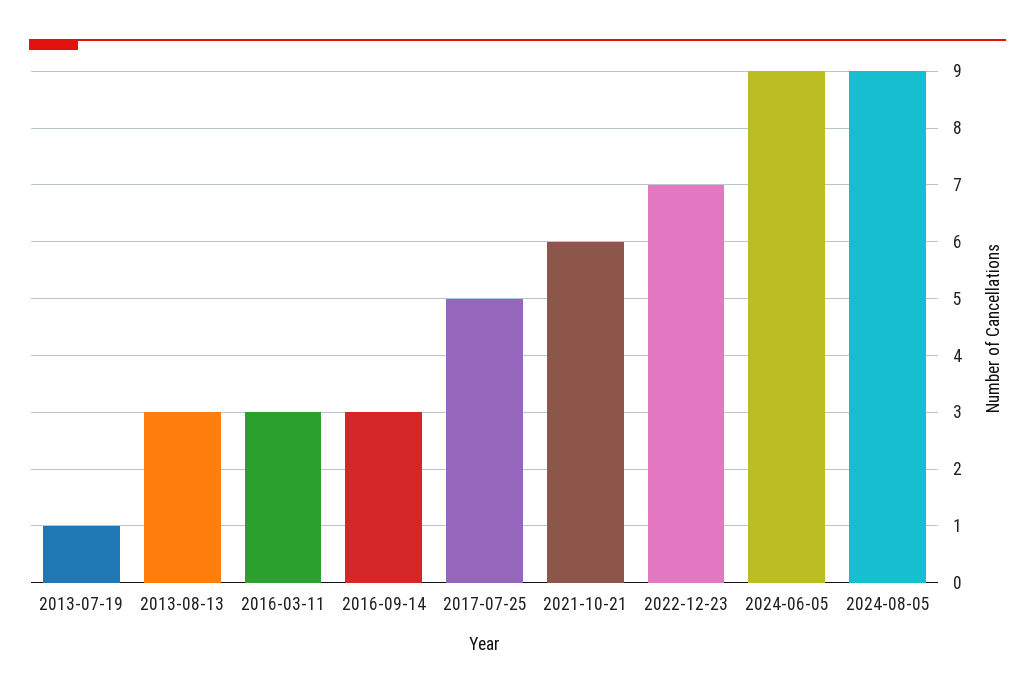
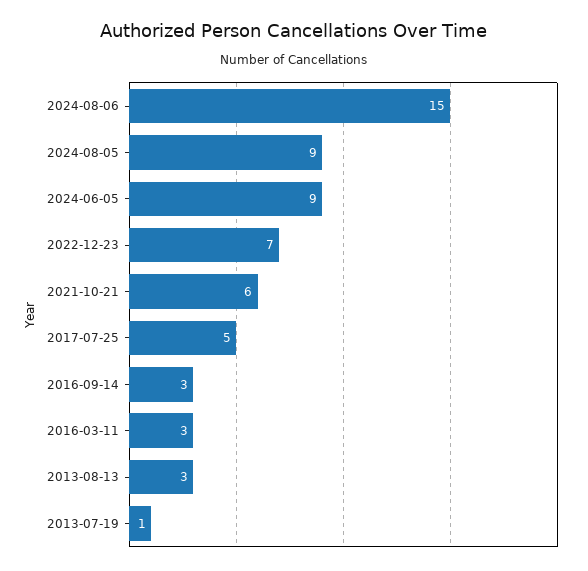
2024-08-06: none -> 15

